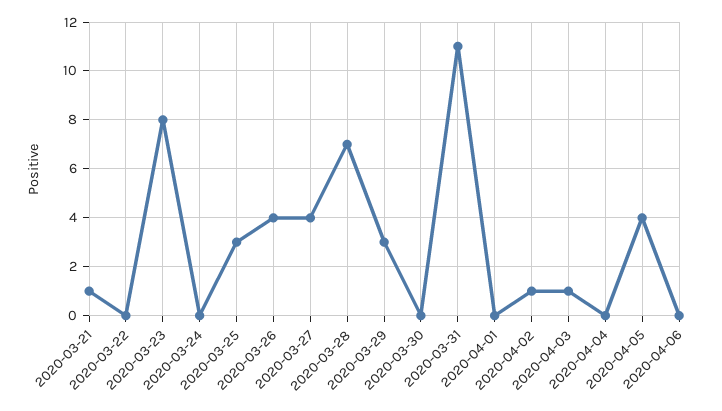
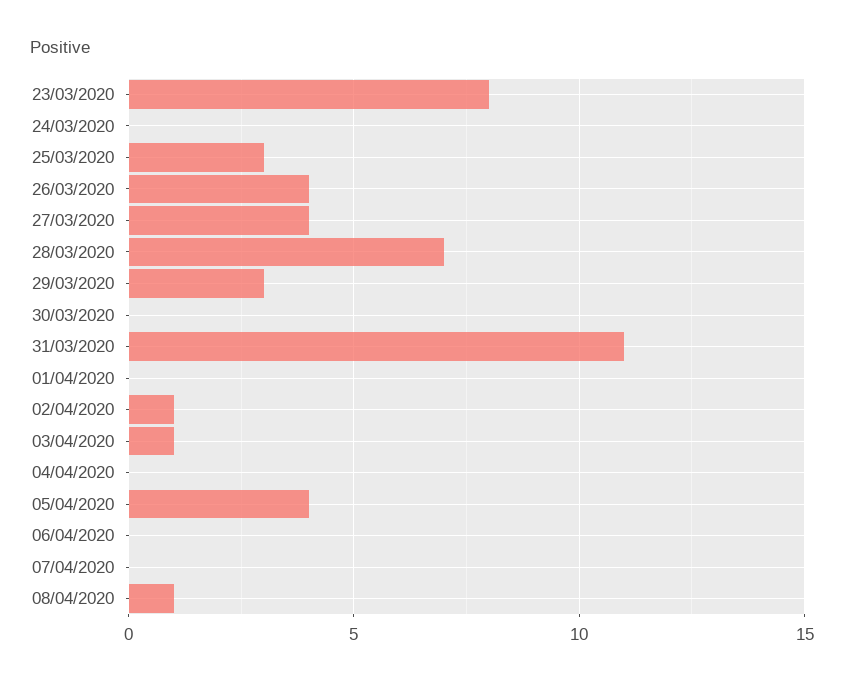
2020-03-21: 1 -> none
2020-03-22: 0 -> none
07/04/2020: none -> 0
08/04/2020: none -> 1

